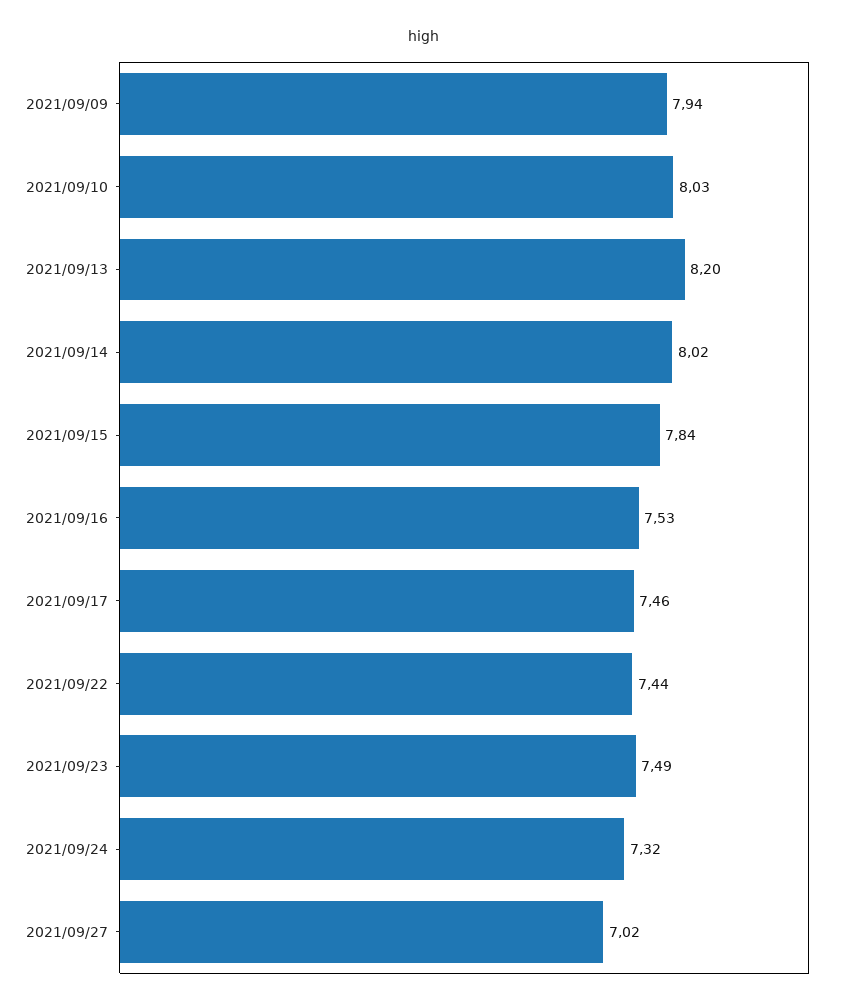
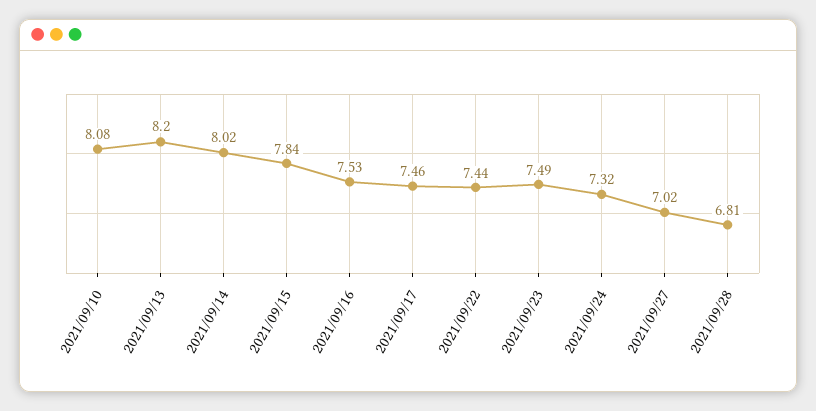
2021/09/09: 7.94 -> none
2021/09/10: 8.03 -> 8.08
2021/09/28: none -> 6.81

